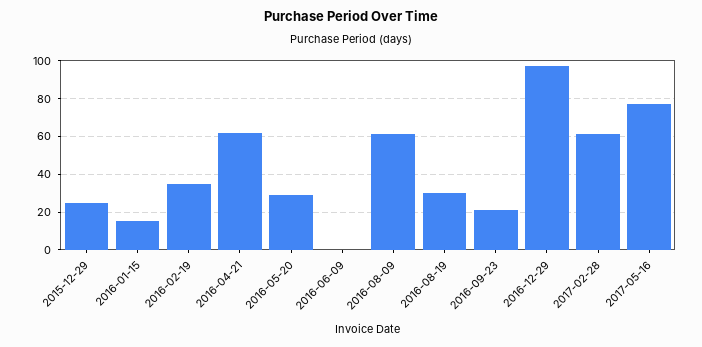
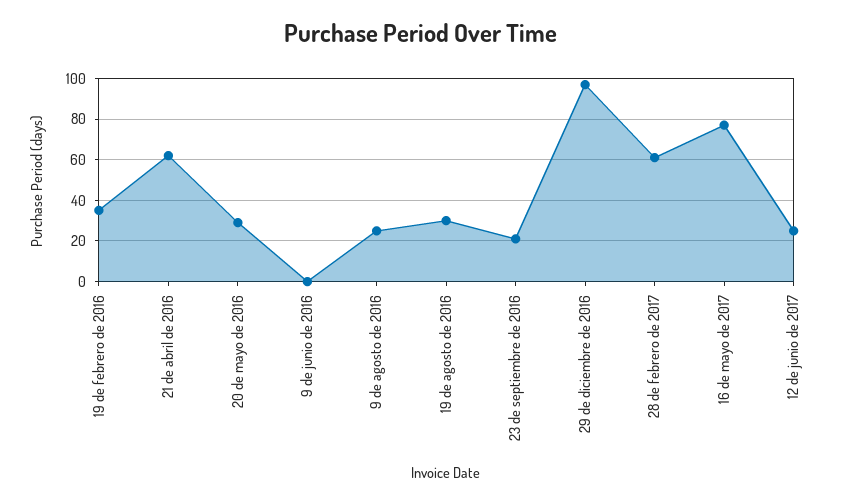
2015-12-29: 25 -> none
2016-01-15: 15 -> none
2016-08-09: 60 -> 25
12 de junio de 2017: none -> 25

